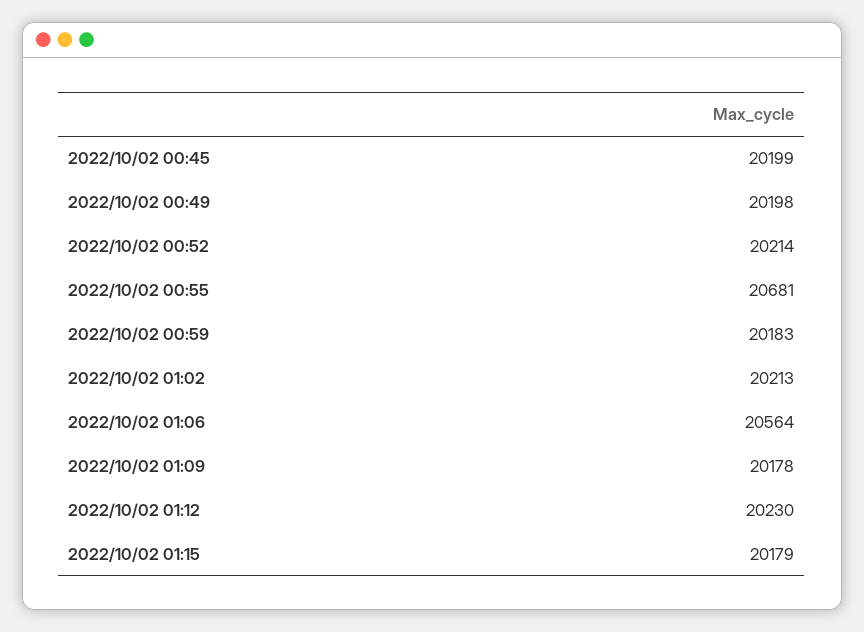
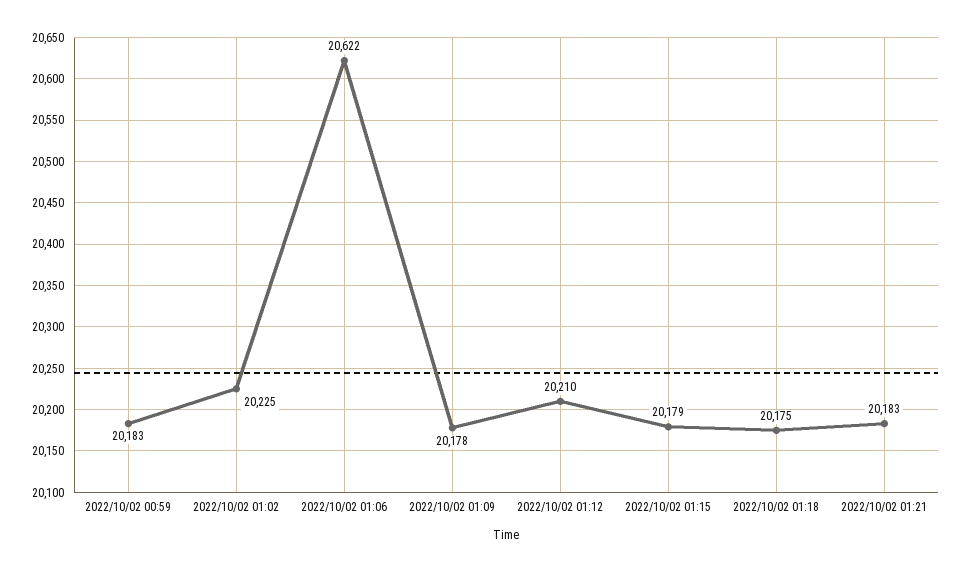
2022/10/02 00:45: 20199 -> none
2022/10/02 00:49: 20198 -> none
2022/10/02 00:52: 20214 -> none
2022/10/02 00:55: 20681 -> none
2022/10/02 01:02: 20213 -> 20225
2022/10/02 01:06: 20564 -> 20622
2022/10/02 01:12: 20230 -> 20210
2022/10/02 01:18: none -> 20175
2022/10/02 01:21: none -> 20183

